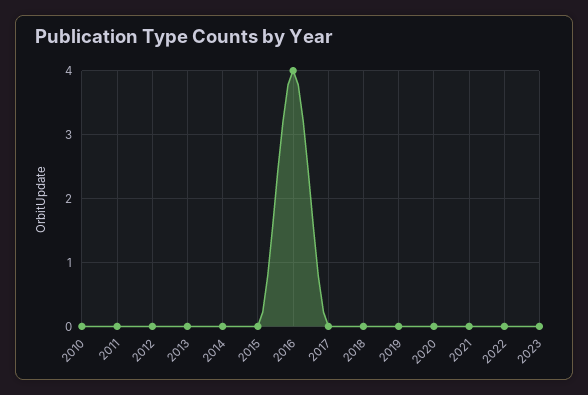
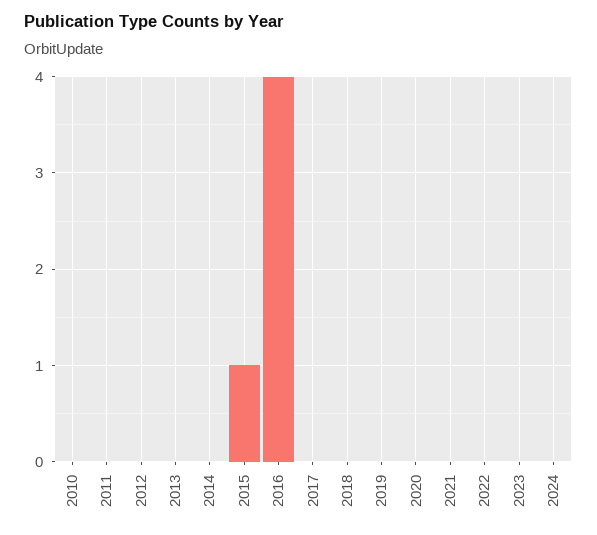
2015: 0 -> 1
2024: none -> 0

